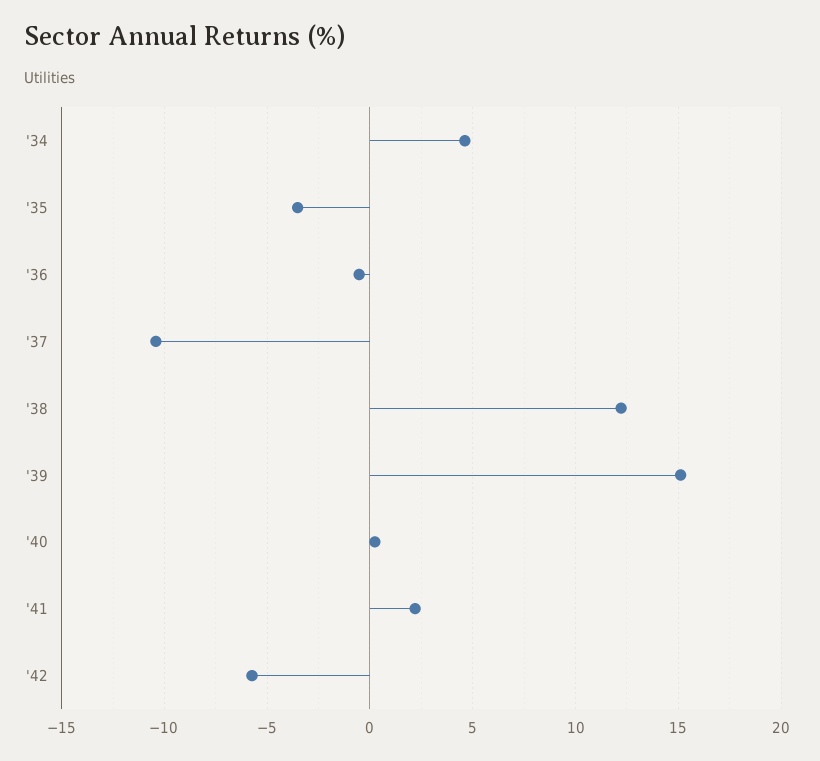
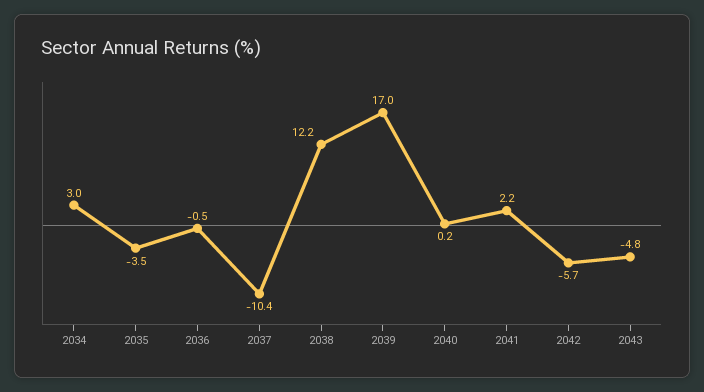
'34: 4.5 -> 3
'39: 15 -> 17
2043: none -> -4.8

